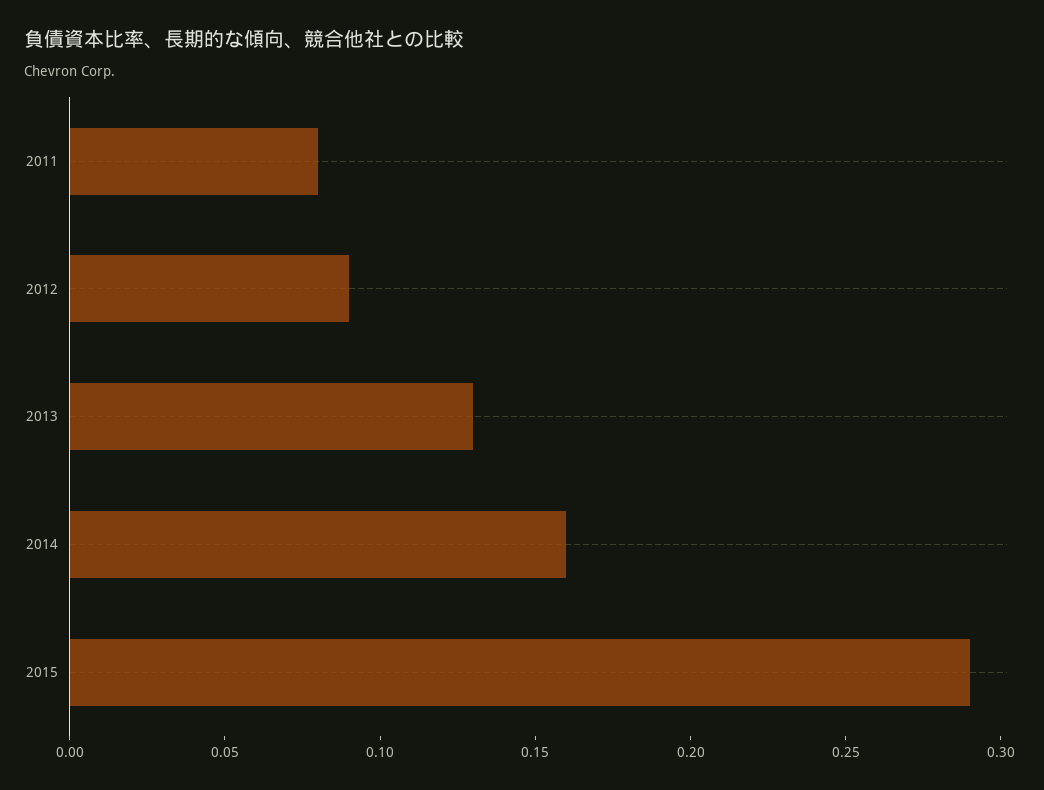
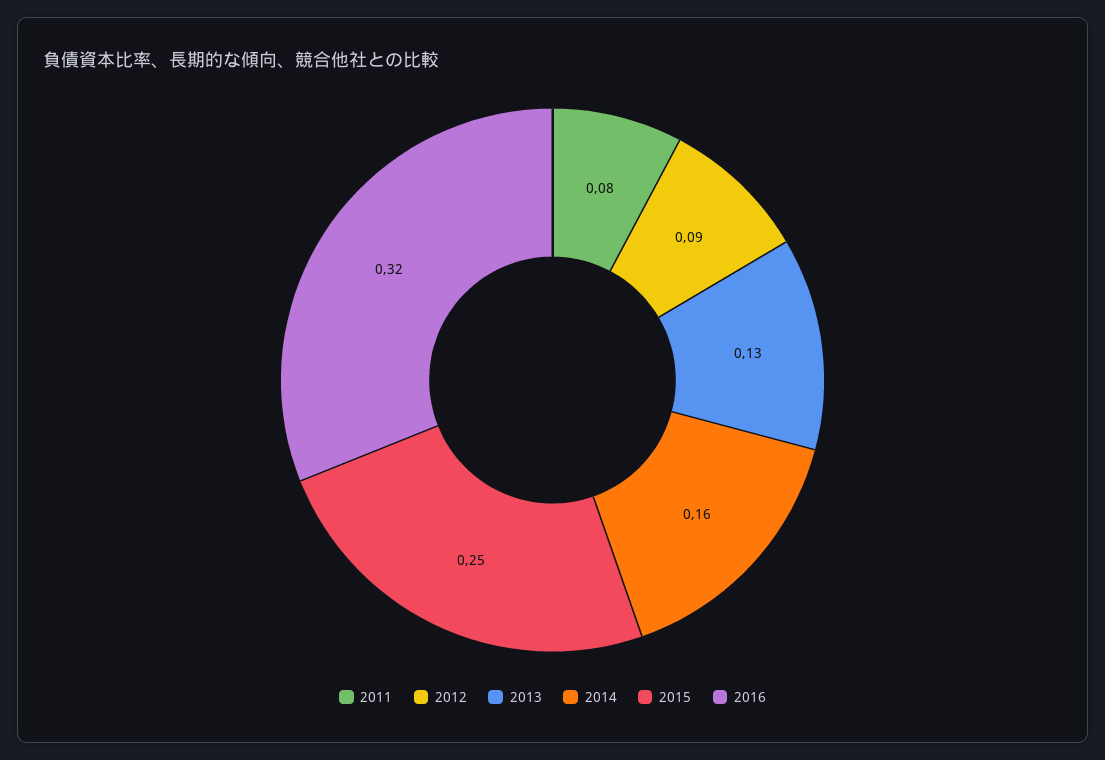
2015: 0.29 -> 0.25
2016: none -> 0.32

